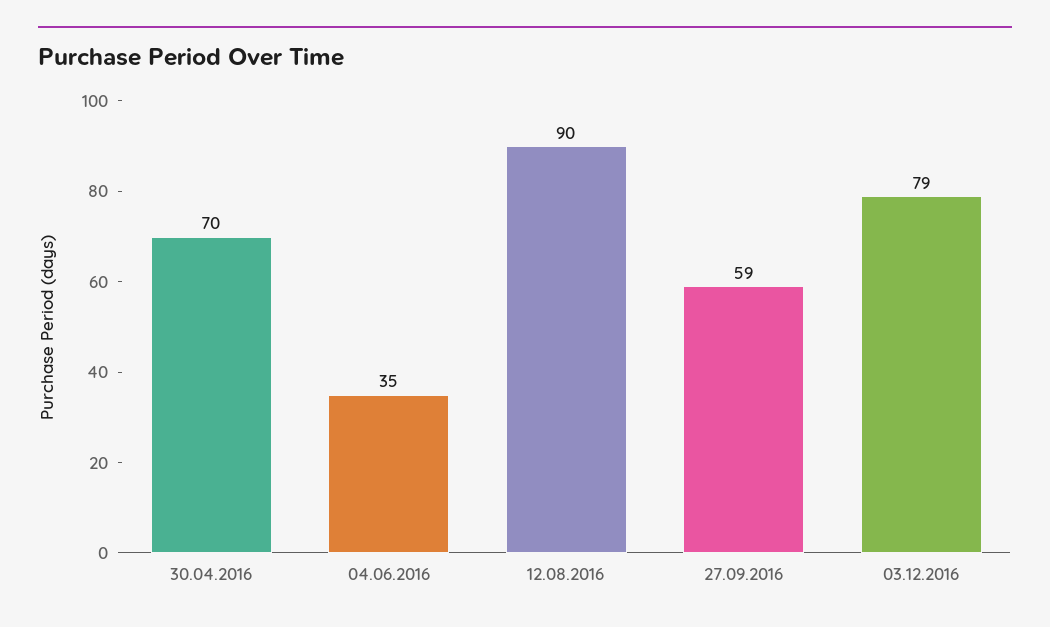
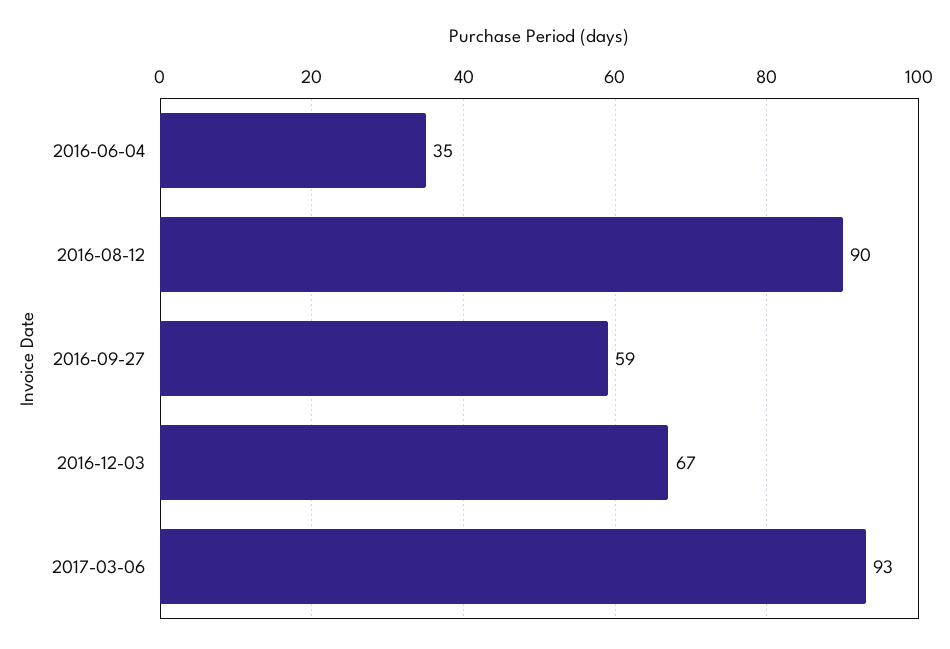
30.04.2016: 70 -> none
03.12.2016: 79 -> 67
2017-03-06: none -> 93

